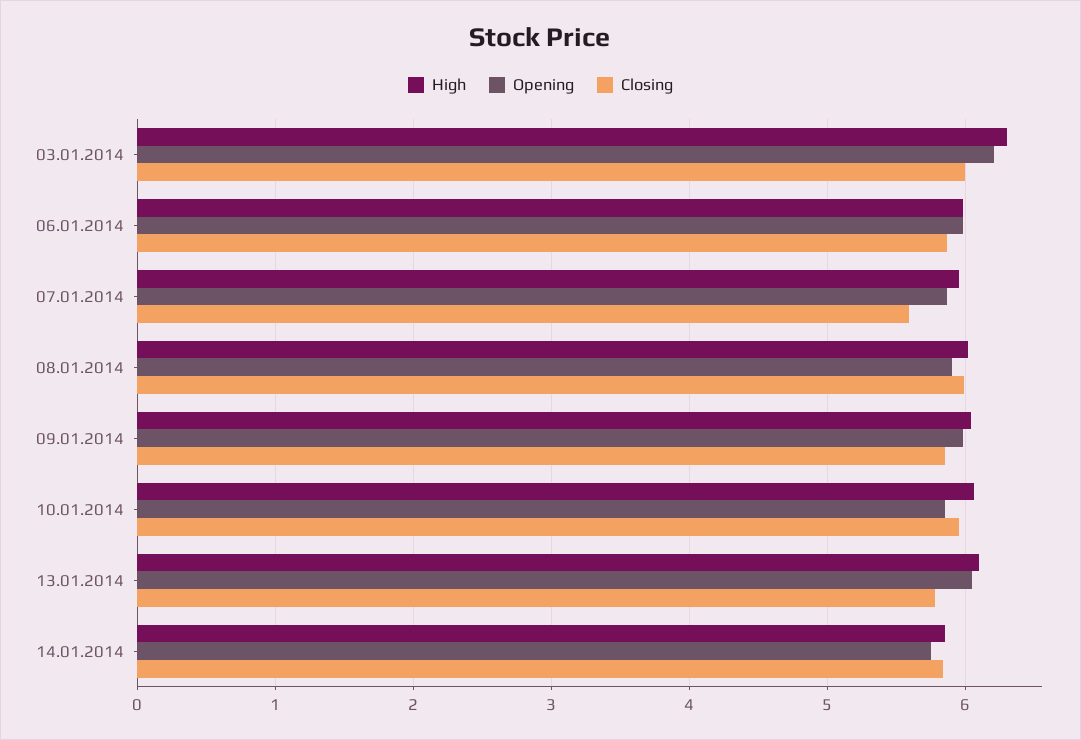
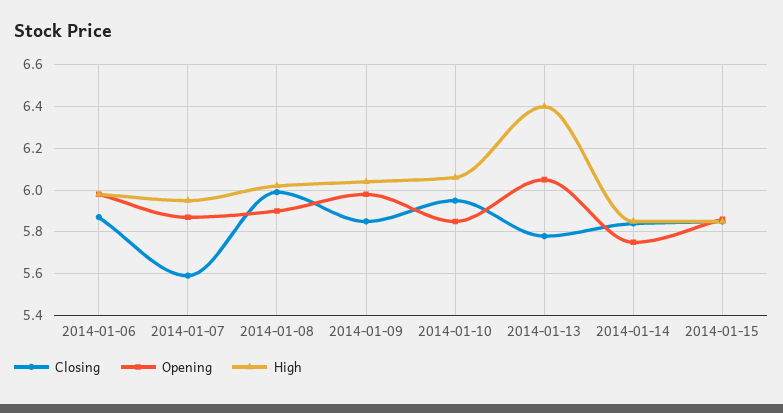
High, 03.01.2014: 6.3 -> none
Opening, 03.01.2014: 6.2 -> none
Closing, 03.01.2014: 6 -> none
High, 13.01.2014: 6.1 -> 6.4
Closing, 2014-01-15: none -> 5.85
Opening, 2014-01-15: none -> 5.85
High, 2014-01-15: none -> 5.85

